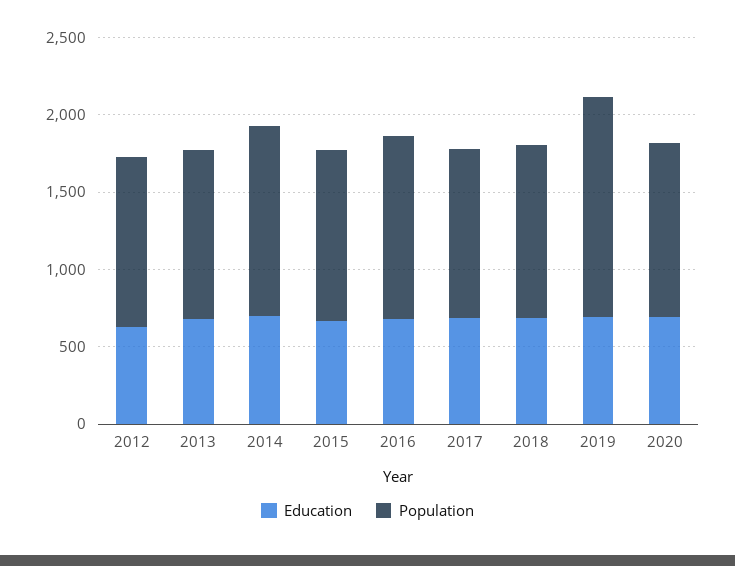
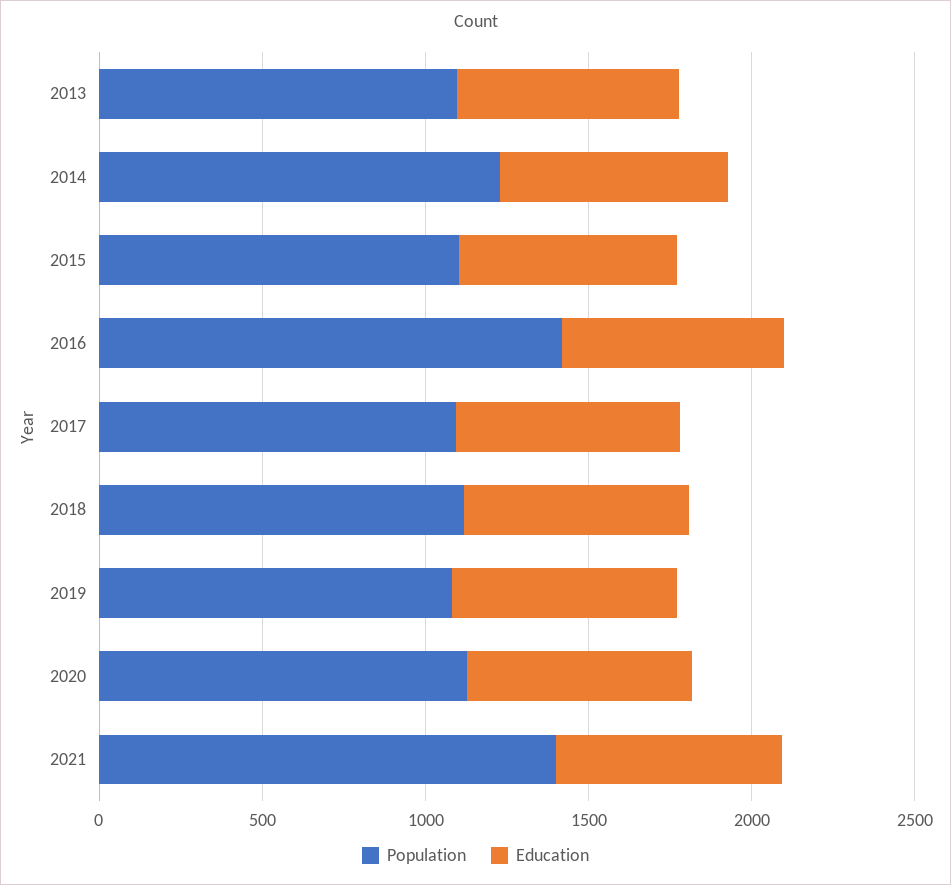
Education, 2012: 600 -> none
Population, 2012: 1100 -> none
Population, 2016: 1200 -> 1400
Population, 2019: 1400 -> 1100
Population, 2021: none -> 1400
Education, 2021: none -> 700

